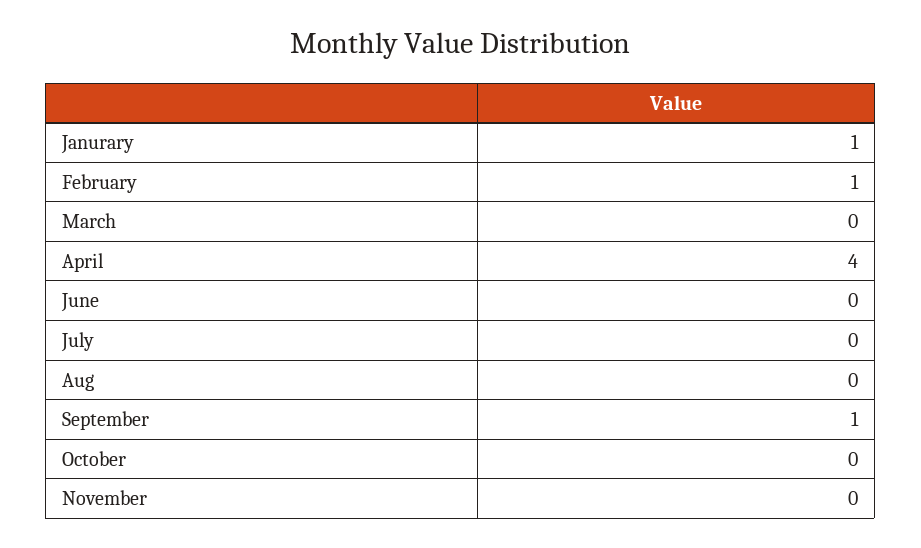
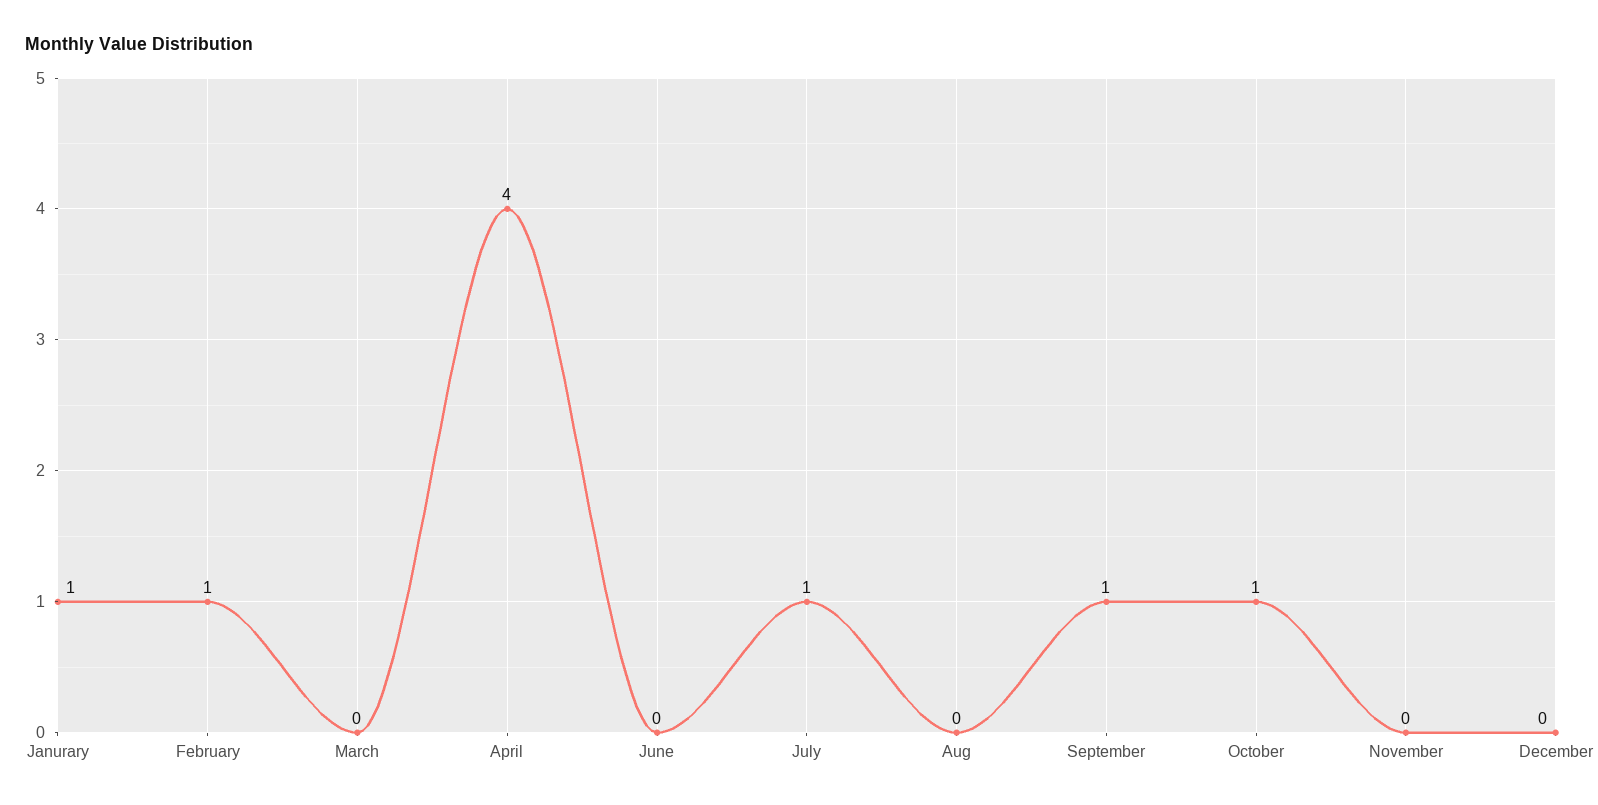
July: 0 -> 1
October: 0 -> 1
December: none -> 0

